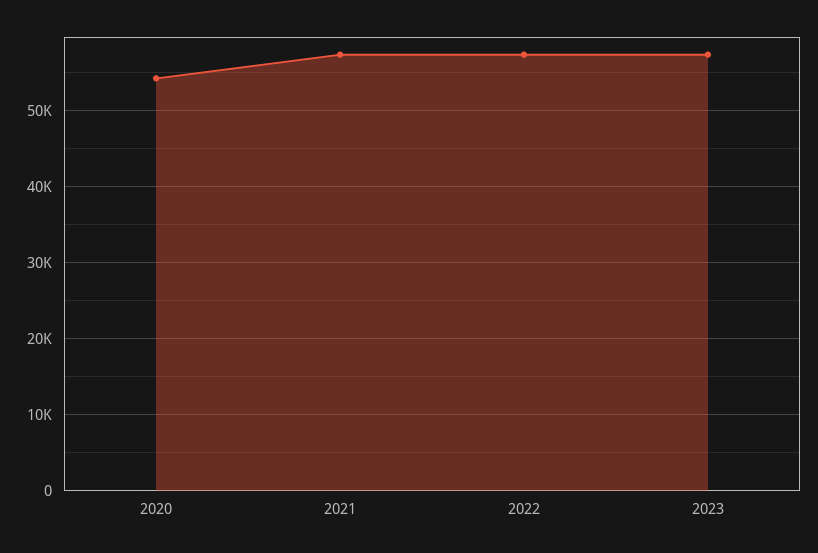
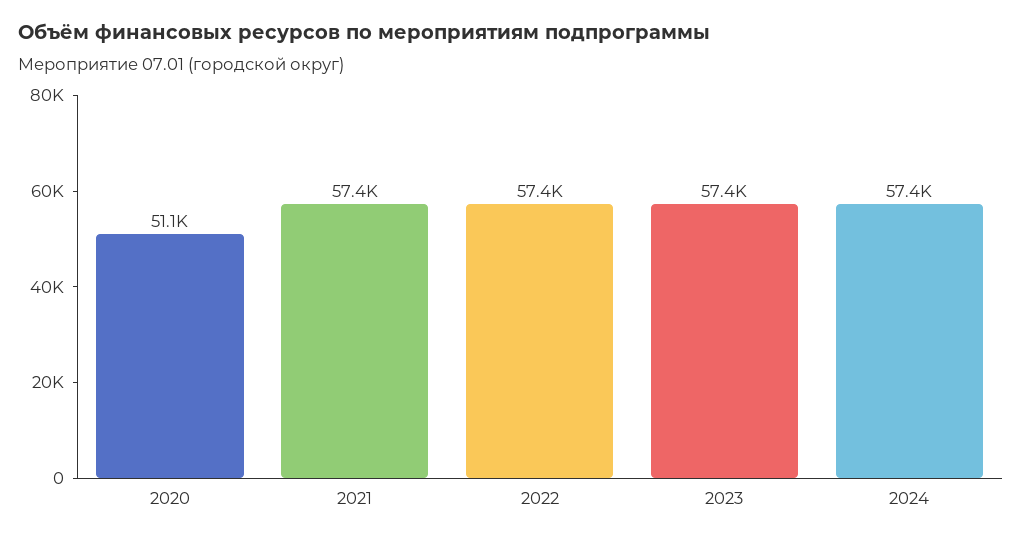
2020: 54000 -> 51100
2024: none -> 57400

